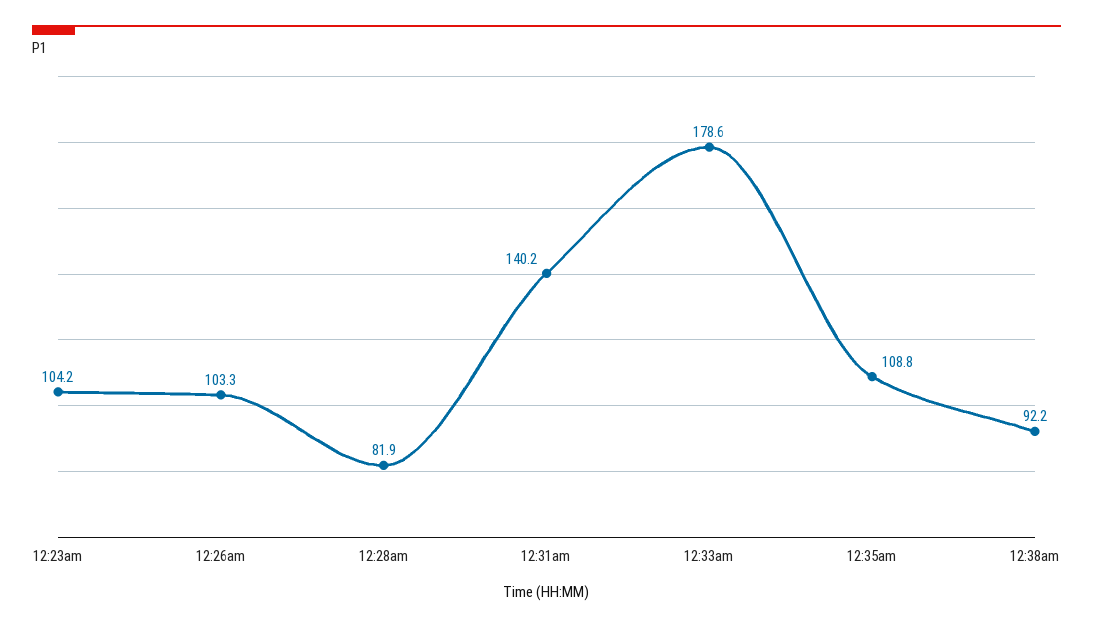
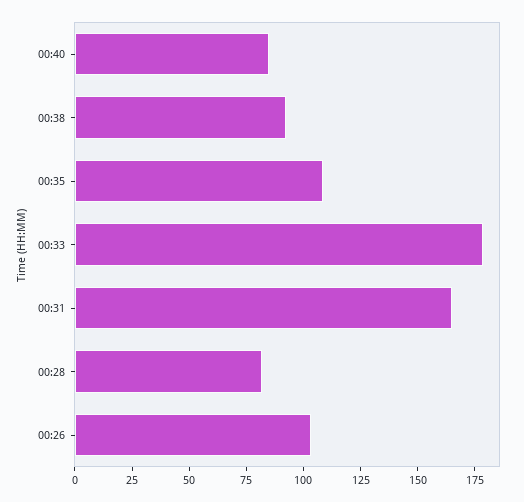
12:23am: 104.2 -> none
12:31am: 140.2 -> 165
00:40: none -> 85

